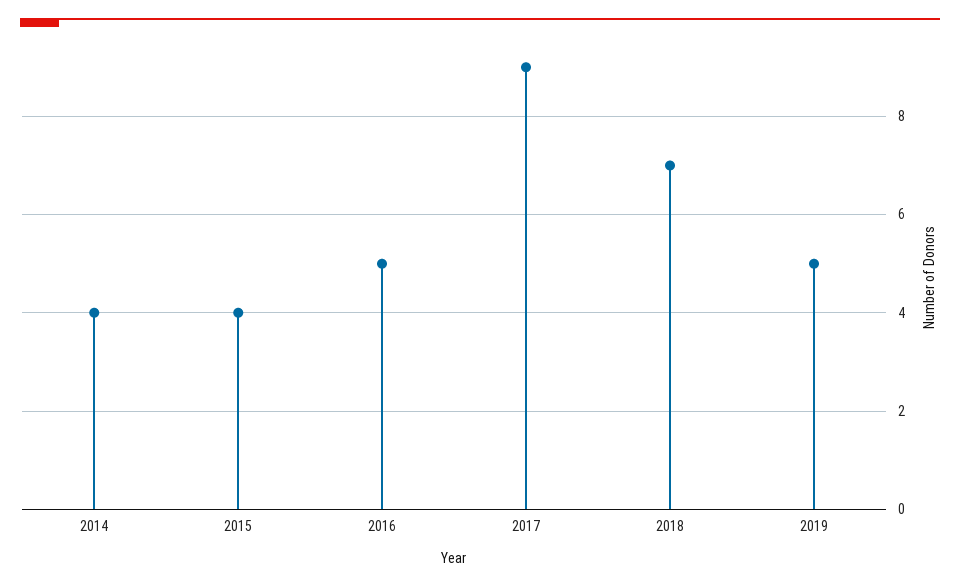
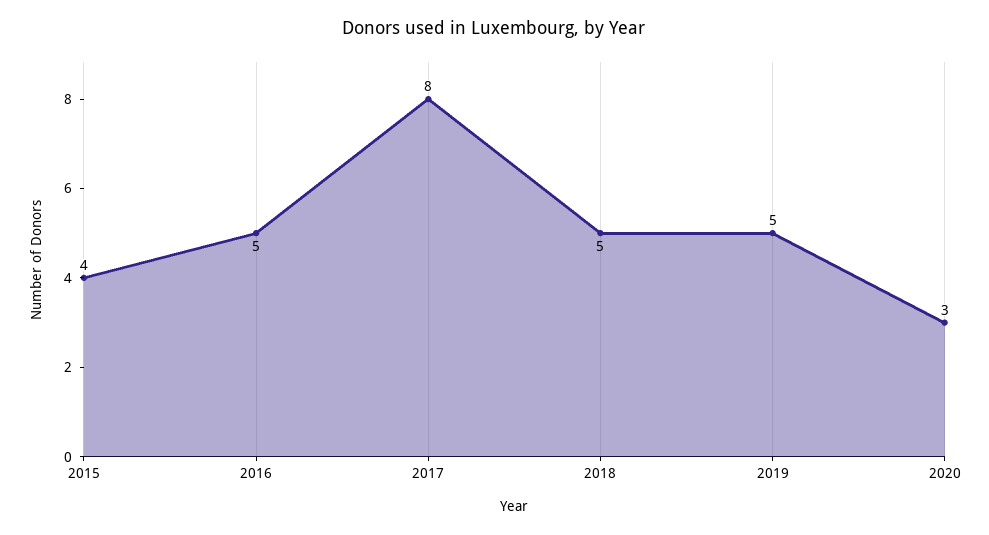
2014: 4 -> none
2017: 9 -> 8
2018: 7 -> 5
2020: none -> 3

